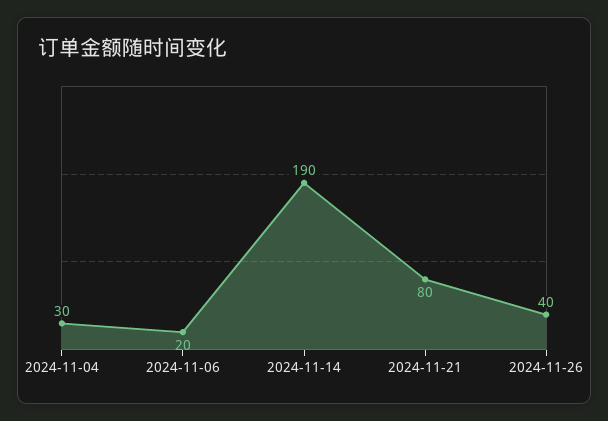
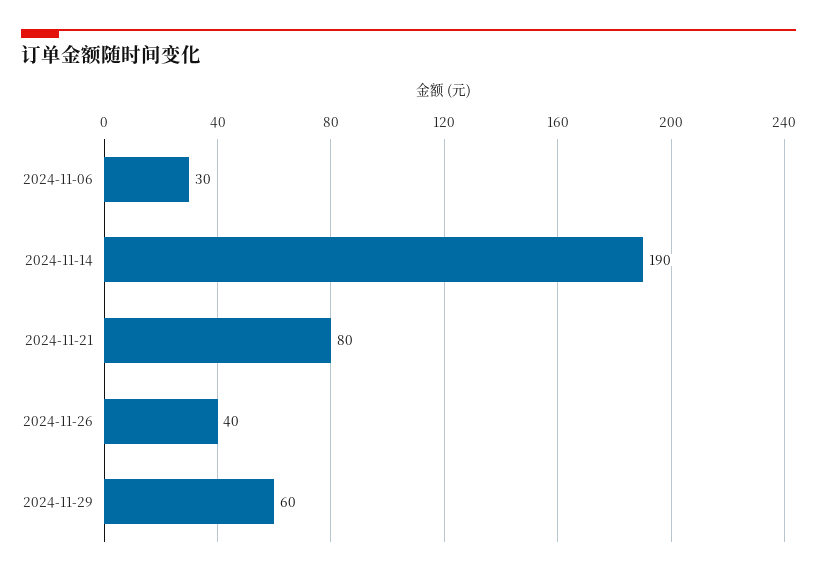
2024-11-04: 30 -> none
2024-11-06: 20 -> 30
2024-11-29: none -> 60

